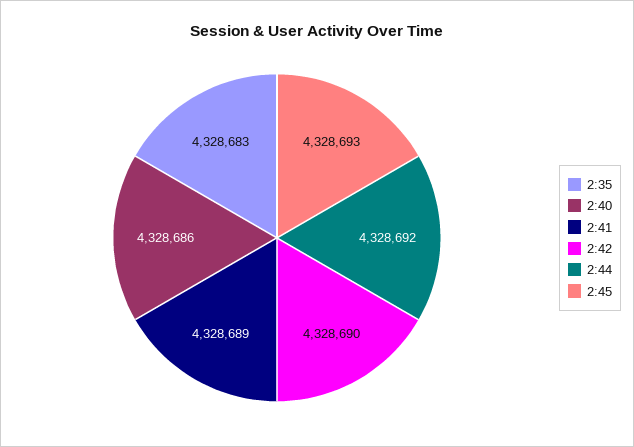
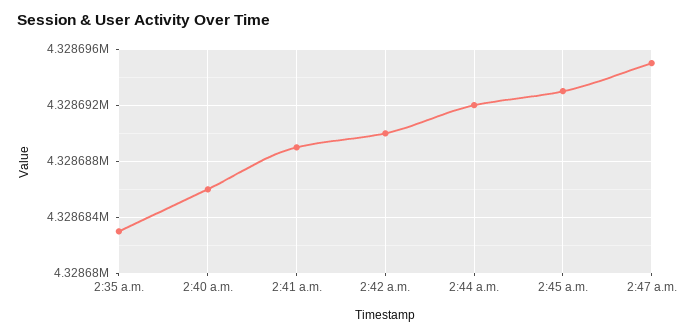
2:47 a.m.: none -> 4328695

